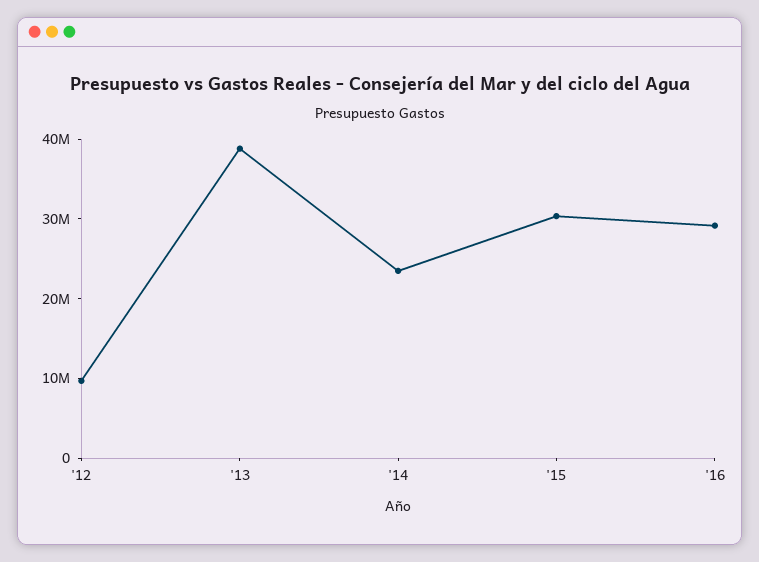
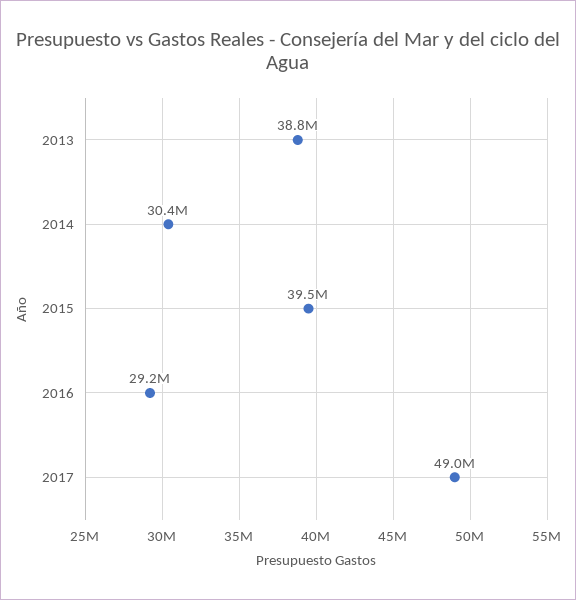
'12: 10000000 -> none
'14: 24000000 -> 30400000
'15: 30000000 -> 39500000
2017: none -> 49000000

